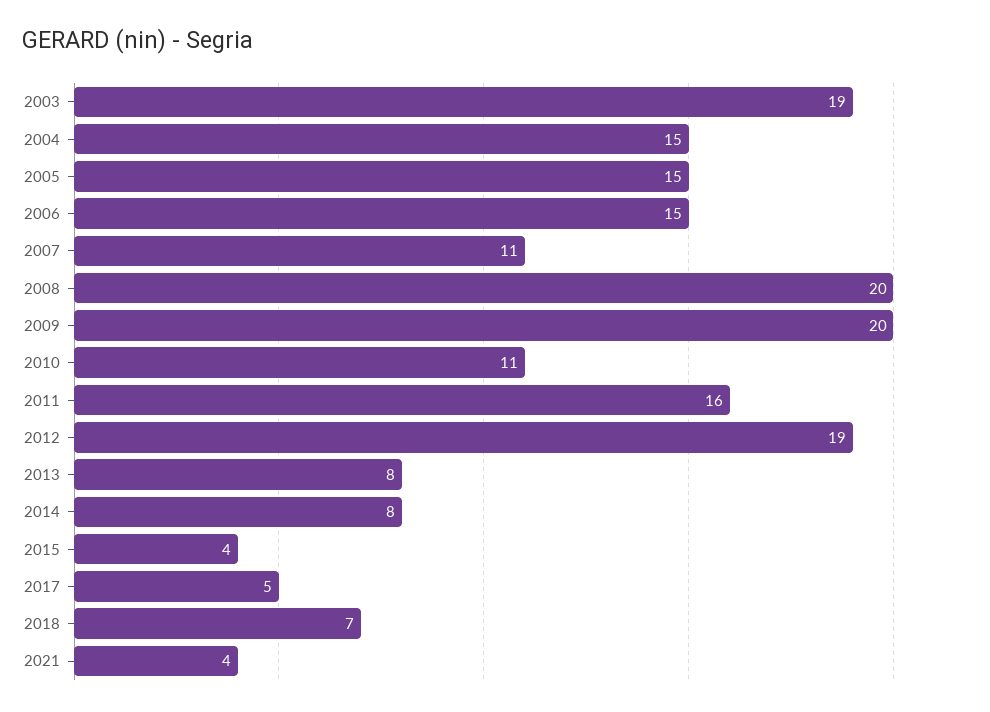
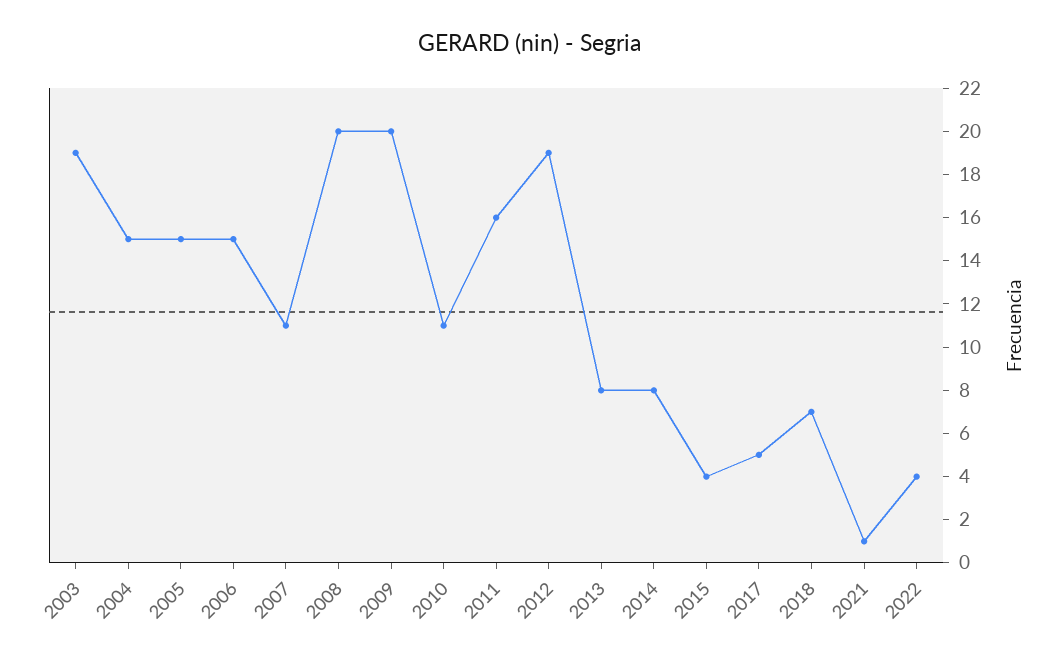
2021: 4 -> 1
2022: none -> 4

